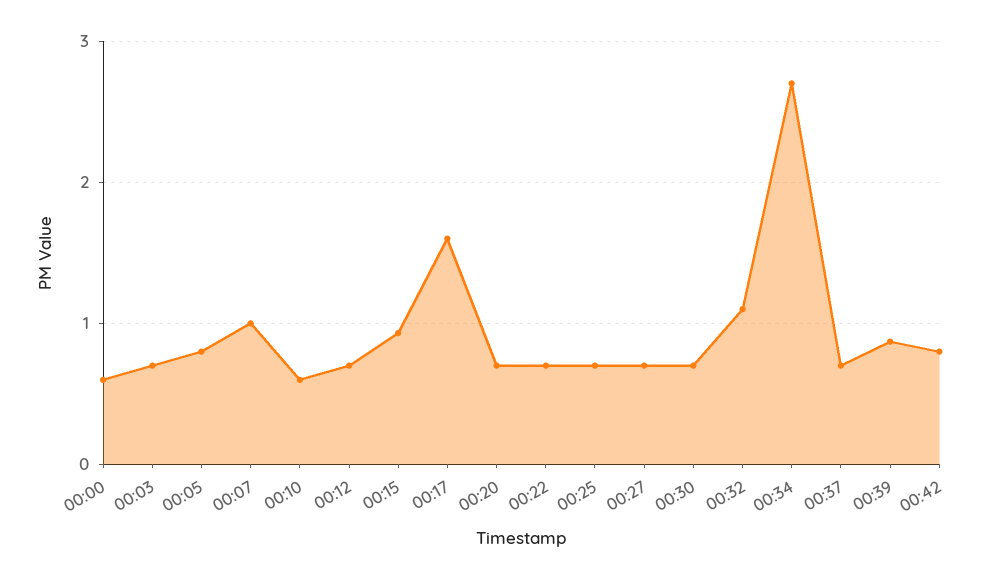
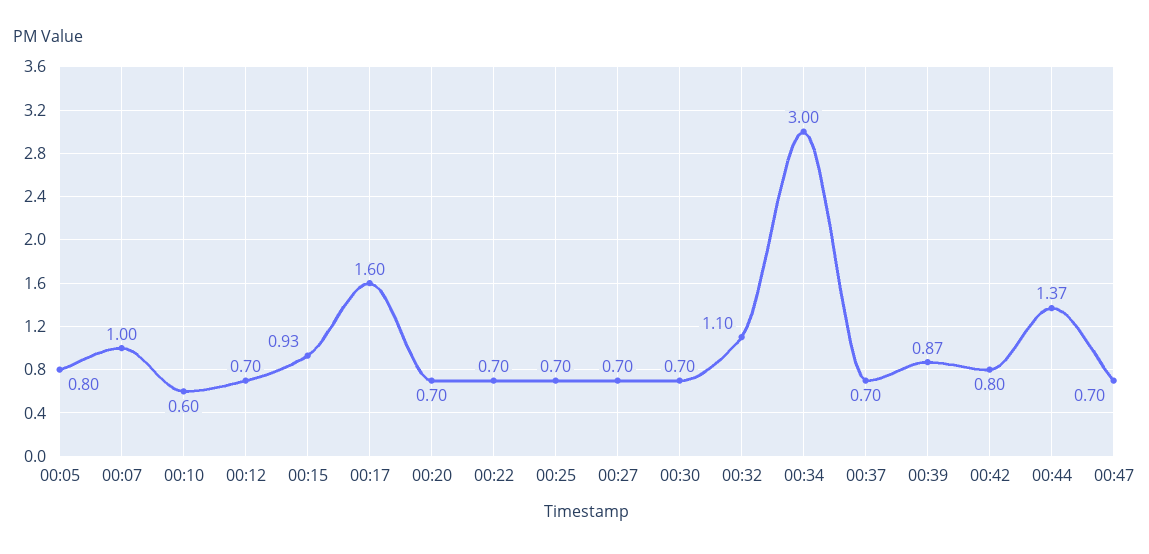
00:00: 0.6 -> none
00:03: 0.7 -> none
00:34: 2.7 -> 3
00:44: none -> 1.37
00:47: none -> 0.7

